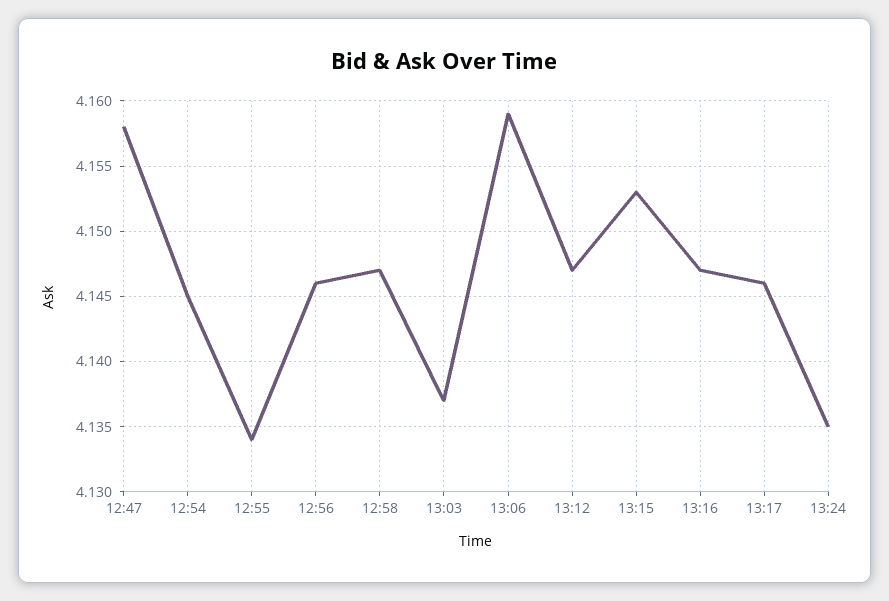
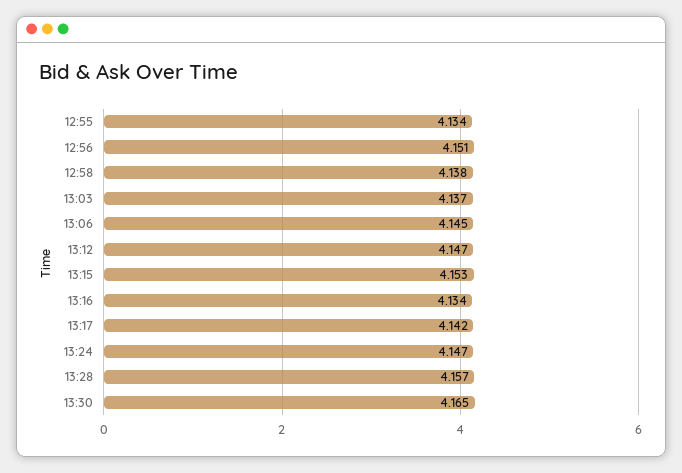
12:47: 4.158 -> none
12:54: 4.145 -> none
12:56: 4.146 -> 4.151
12:58: 4.147 -> 4.138
13:06: 4.159 -> 4.145
13:16: 4.147 -> 4.134
13:17: 4.146 -> 4.142
13:24: 4.135 -> 4.147
13:28: none -> 4.157
13:30: none -> 4.165

